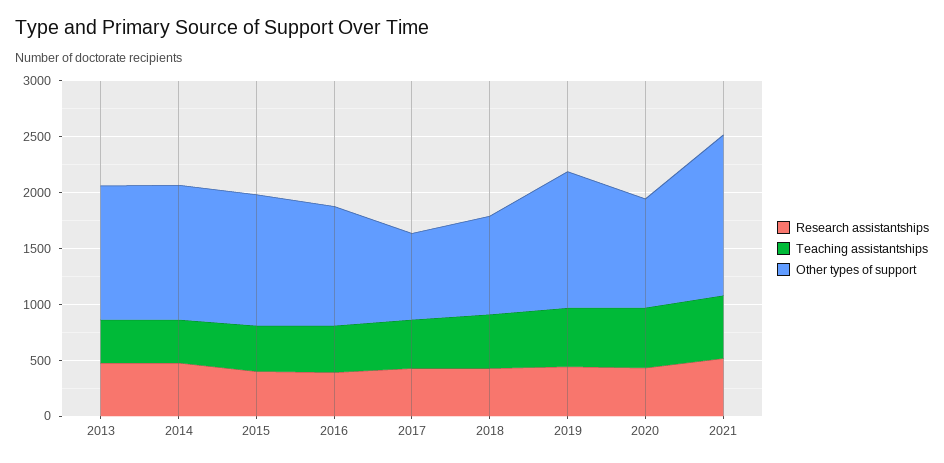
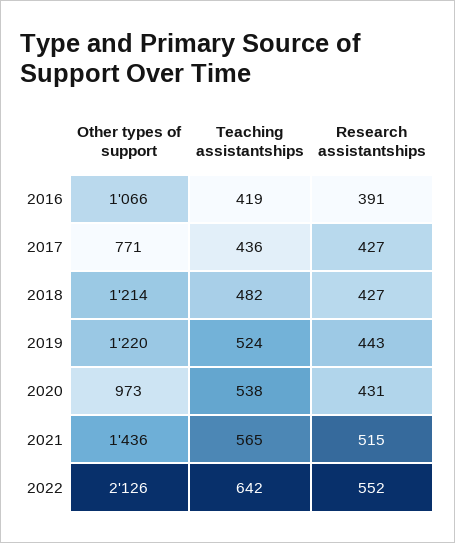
Research assistantships, 2013: 500 -> none
Teaching assistantships, 2013: 400 -> none
Other types of support, 2013: 1200 -> none
Research assistantships, 2014: 500 -> none
Teaching assistantships, 2014: 400 -> none
Other types of support, 2014: 1200 -> none
Research assistantships, 2015: 400 -> none
Teaching assistantships, 2015: 400 -> none
Other types of support, 2015: 1200 -> none
Other types of support, 2018: 900 -> 1214
Other types of support, 2022: none -> 2126
Teaching assistantships, 2022: none -> 642
Research assistantships, 2022: none -> 552

